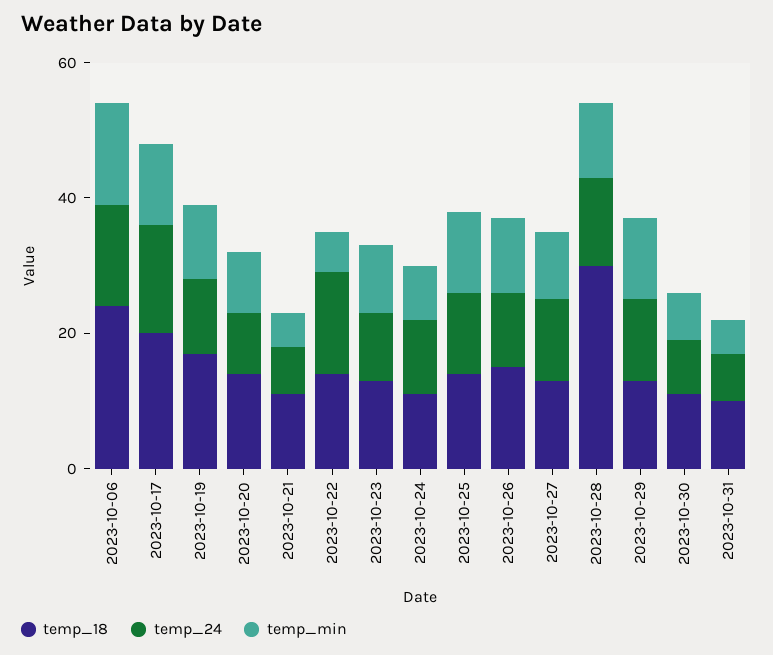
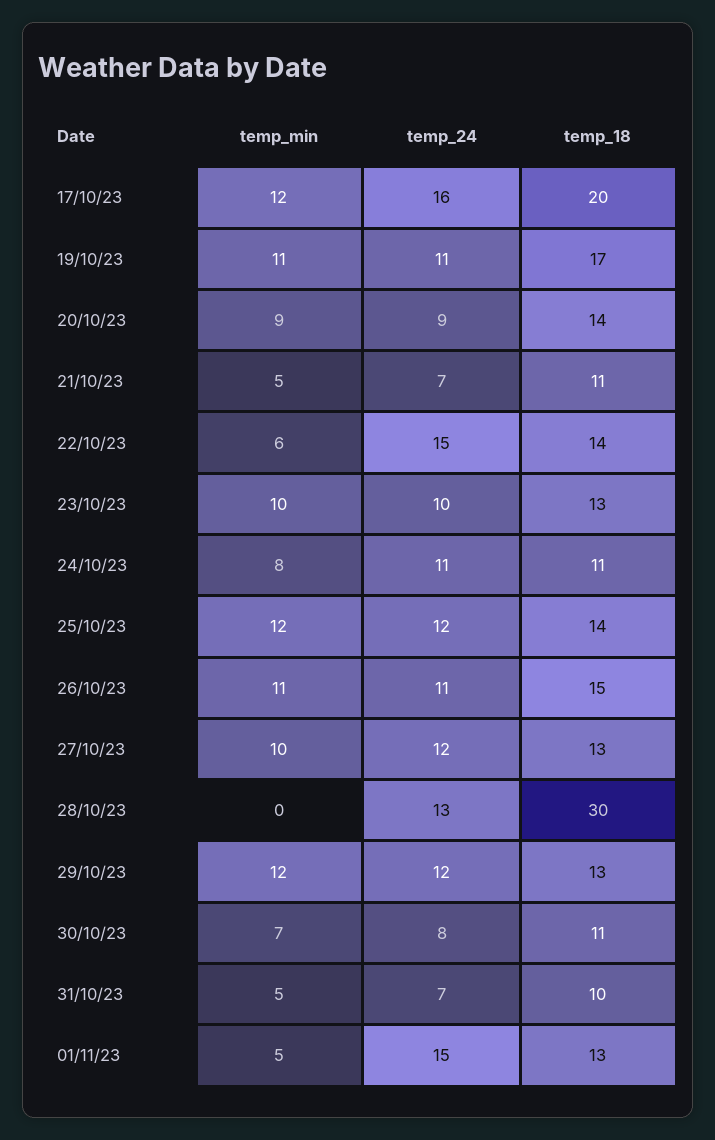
temp_18, 2023-10-06: 25 -> none
temp_24, 2023-10-06: 15 -> none
temp_min, 2023-10-06: 15 -> none
temp_min, 2023-10-28: 10 -> 0
temp_min, 01/11/23: none -> 5
temp_24, 01/11/23: none -> 15
temp_18, 01/11/23: none -> 13

